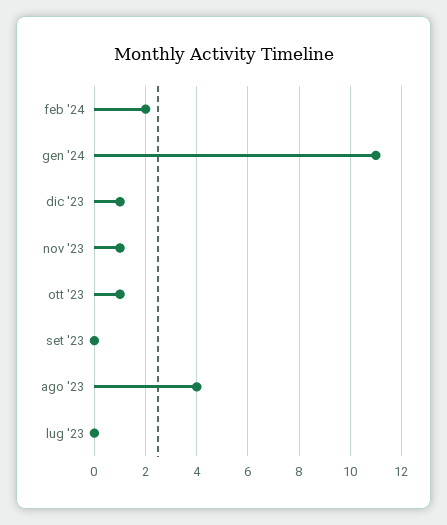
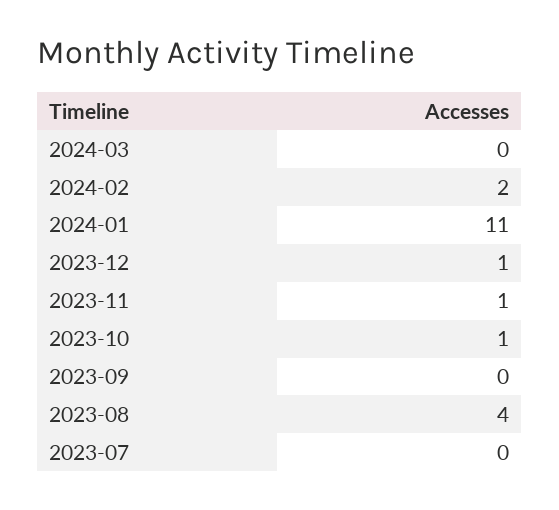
2024-03: none -> 0

